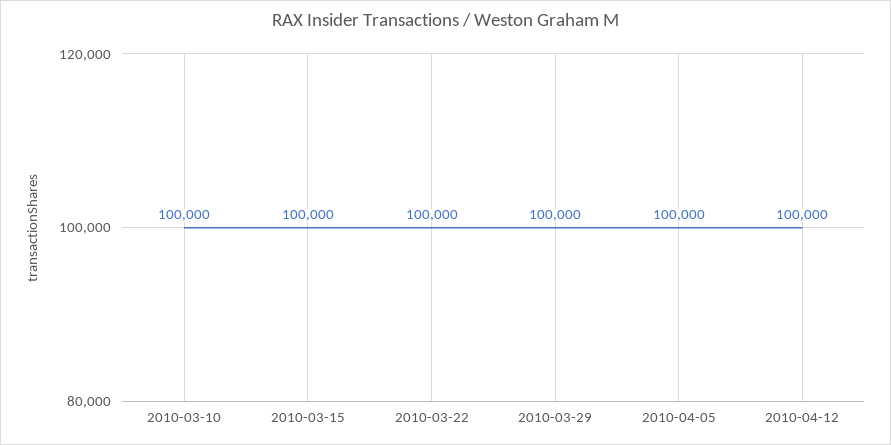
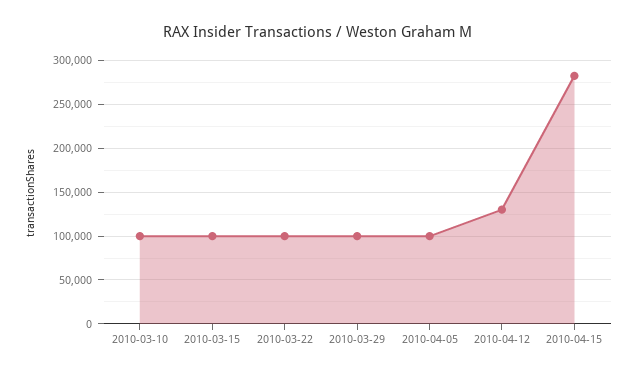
2010-04-12: 100000 -> 130000
2010-04-15: none -> 280000

